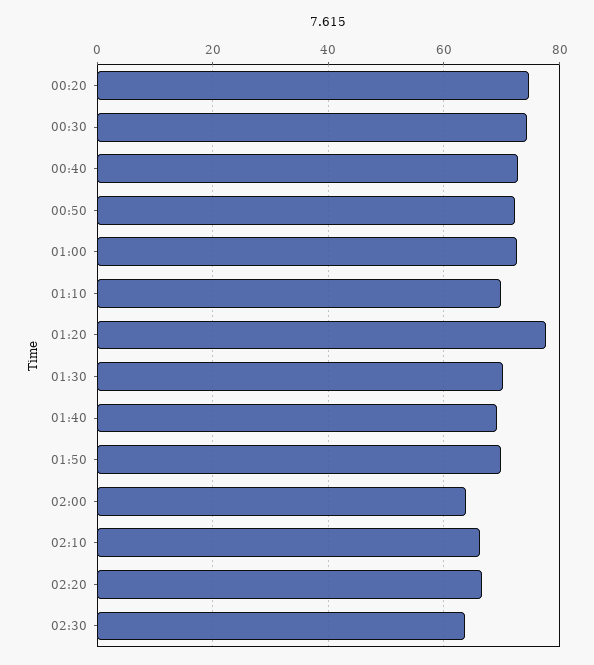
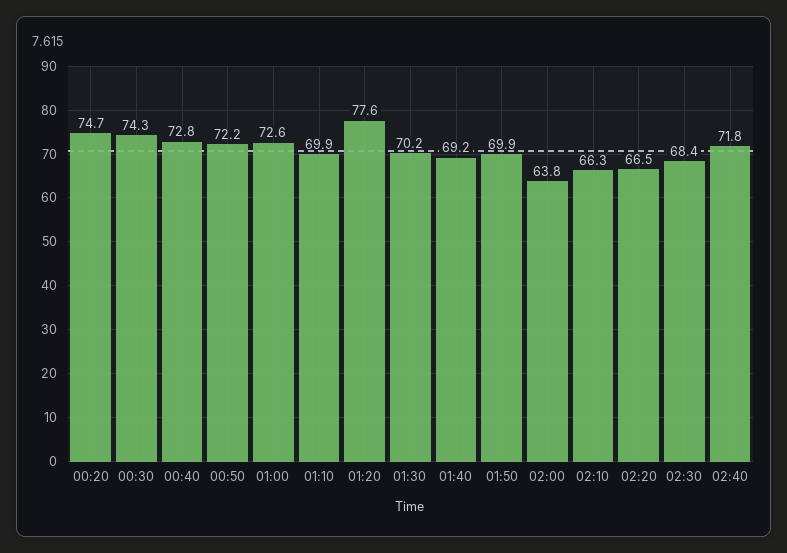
02:30: 64 -> 68.4
02:40: none -> 71.8

